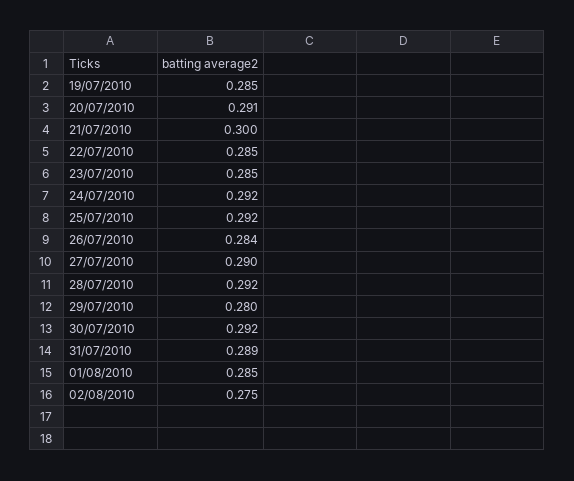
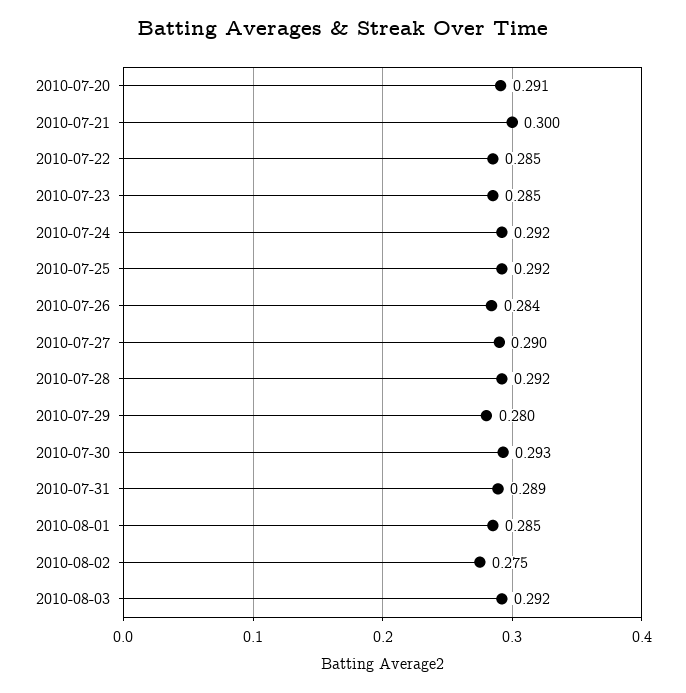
19/07/2010: 0.285 -> none
30/07/2010: 0.292 -> 0.293
2010-08-03: none -> 0.292

